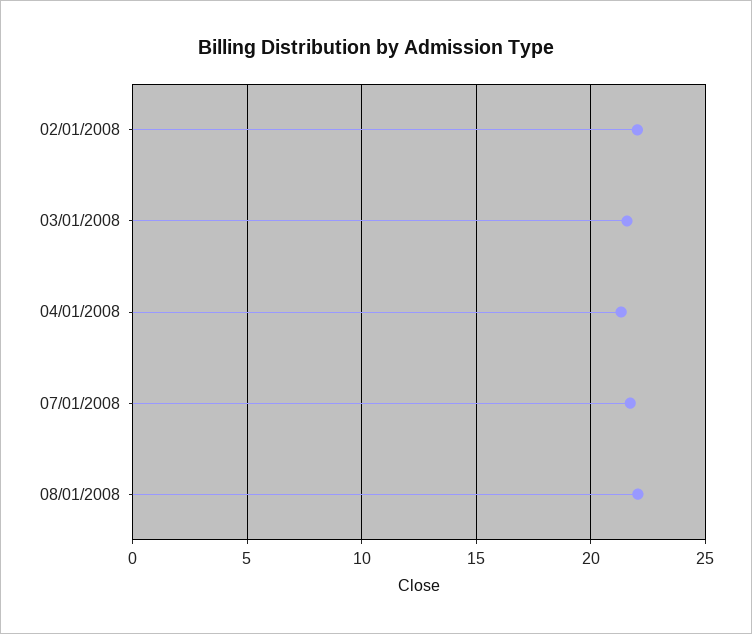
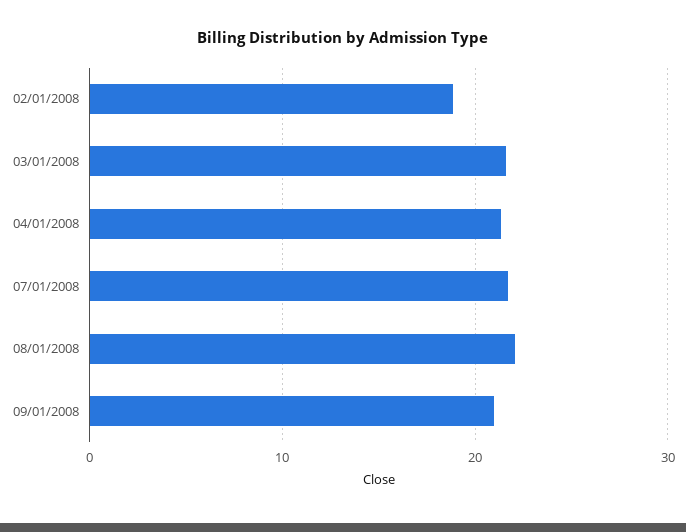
02/01/2008: 22 -> 19
09/01/2008: none -> 21

